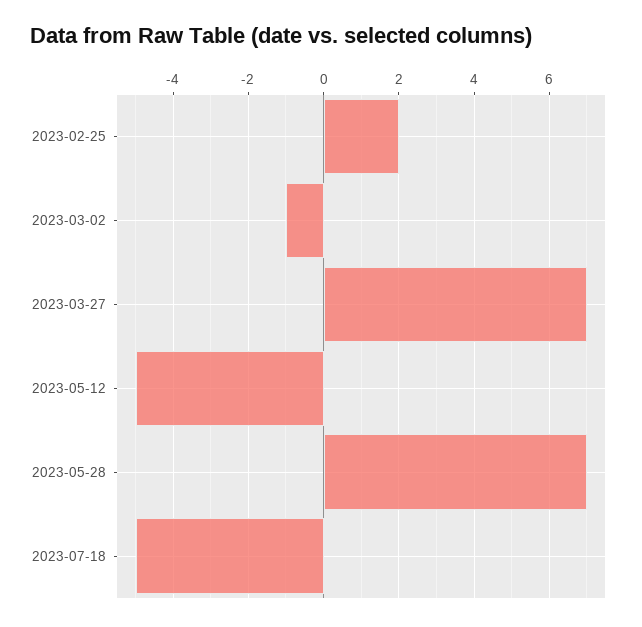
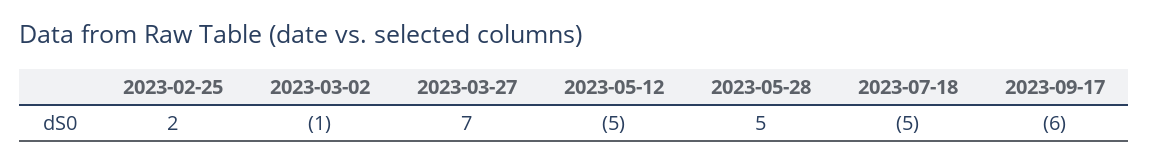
2023-05-28: 7 -> 5
2023-09-17: none -> -6

